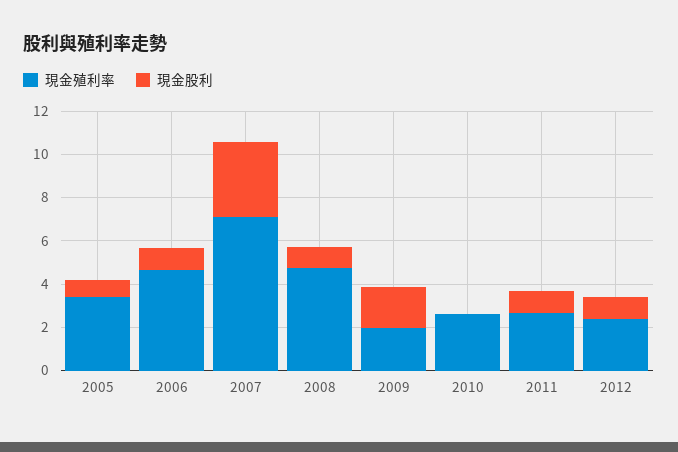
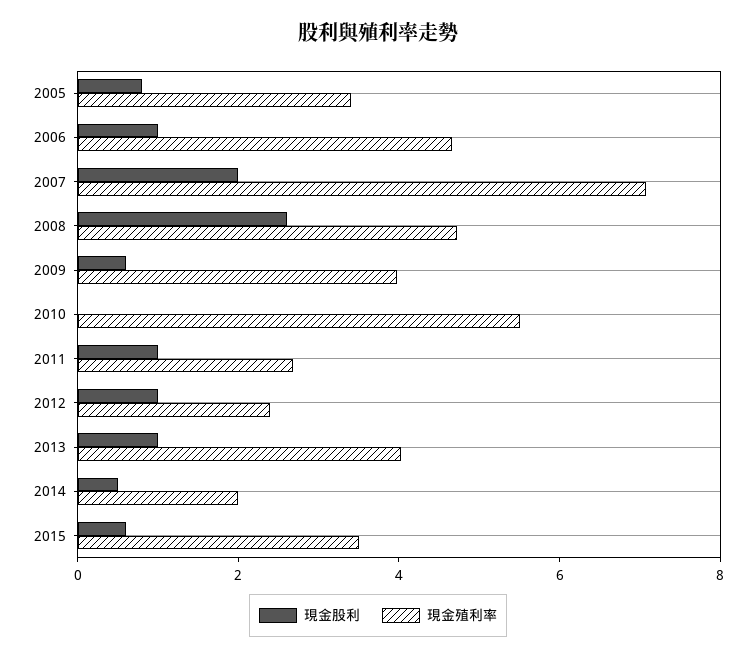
現金股利, 2007: 3.5 -> 2
現金股利, 2008: 1 -> 2.5
現金殖利率, 2009: 2 -> 4
現金股利, 2009: 2 -> 0.5
現金殖利率, 2010: 2.5 -> 5.5
現金股利, 2013: none -> 1
現金殖利率, 2013: none -> 4
現金股利, 2014: none -> 0.5
現金殖利率, 2014: none -> 2
現金股利, 2015: none -> 0.5
現金殖利率, 2015: none -> 3.5

